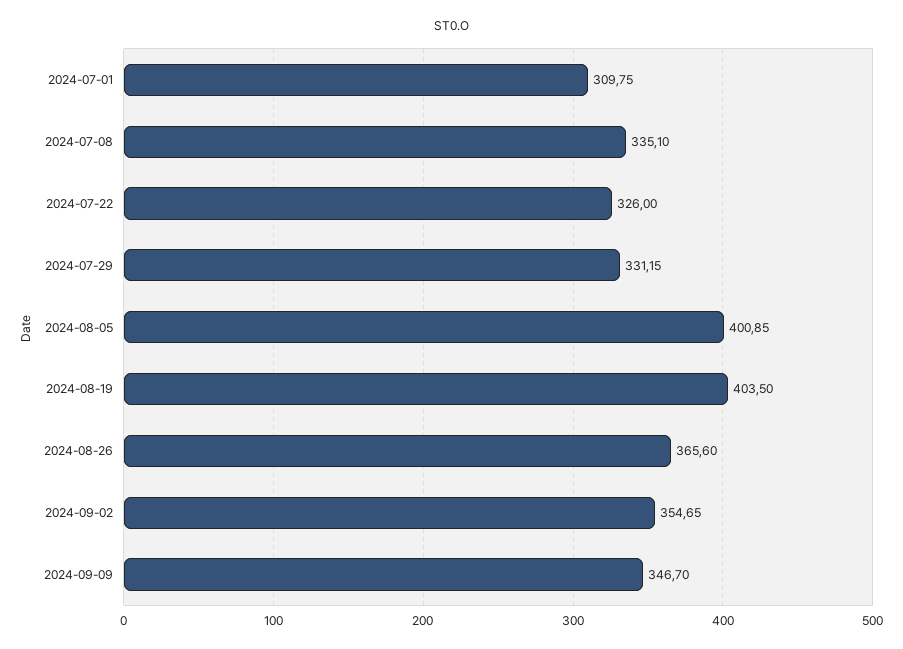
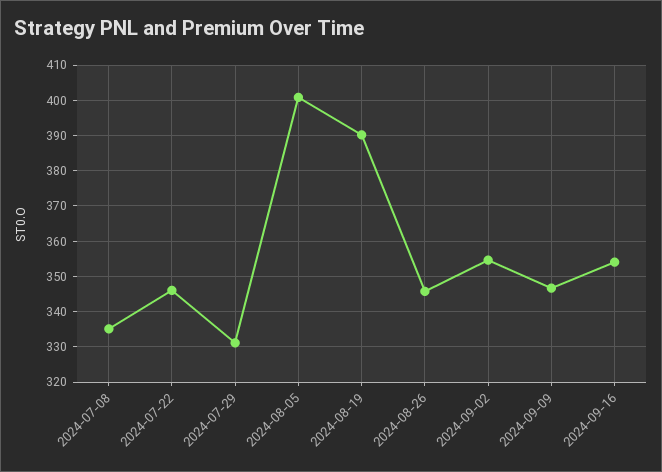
2024-07-01: 309.75 -> none
2024-07-22: 326 -> 346
2024-08-19: 403.5 -> 390
2024-08-26: 365.6 -> 346
2024-09-16: none -> 354

